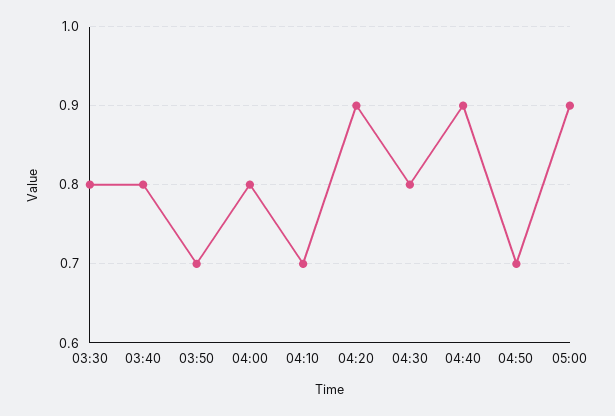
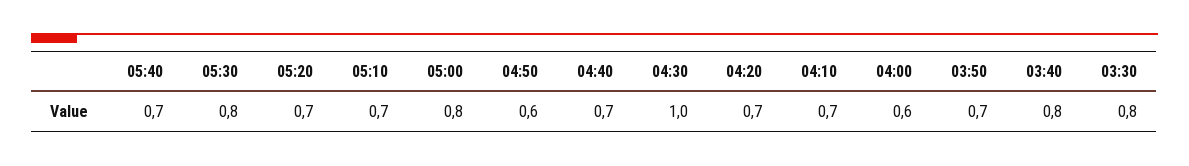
04:00: 0.8 -> 0.6
04:20: 0.9 -> 0.7
04:30: 0.8 -> 1
04:40: 0.9 -> 0.7
04:50: 0.7 -> 0.6
05:00: 0.9 -> 0.8
05:40: none -> 0.7
05:30: none -> 0.8
05:20: none -> 0.7
05:10: none -> 0.7

